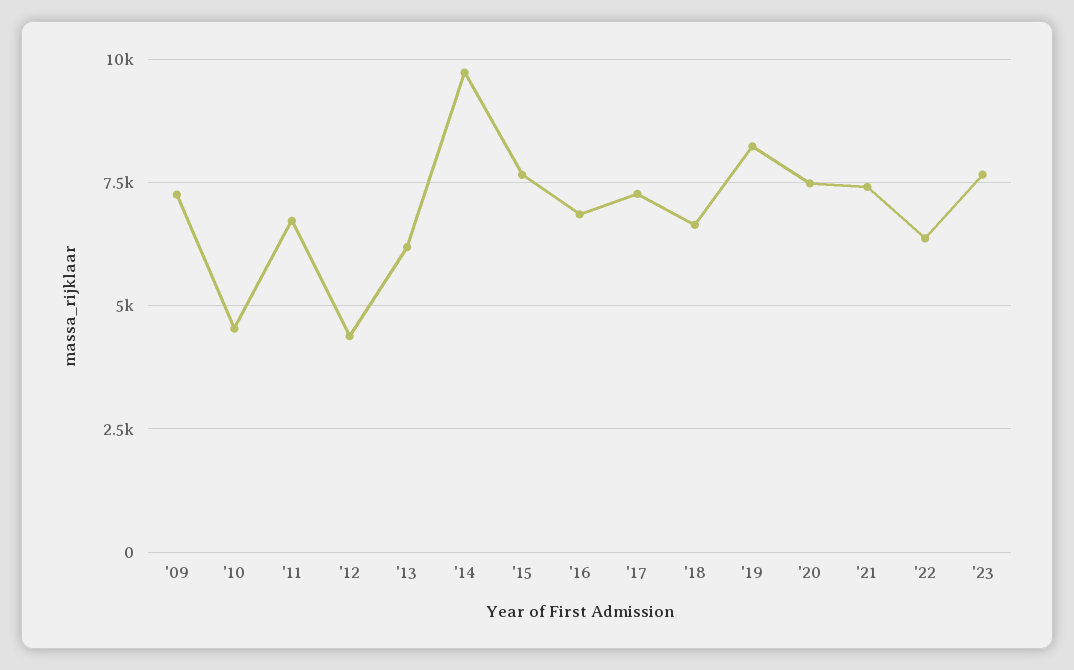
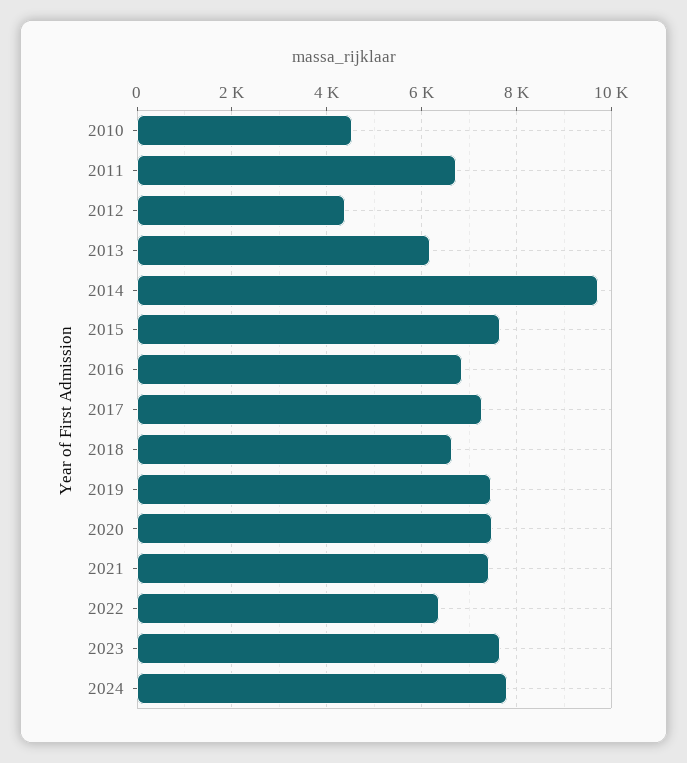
'09: 7250 -> none
'19: 8250 -> 7400
2024: none -> 7800

